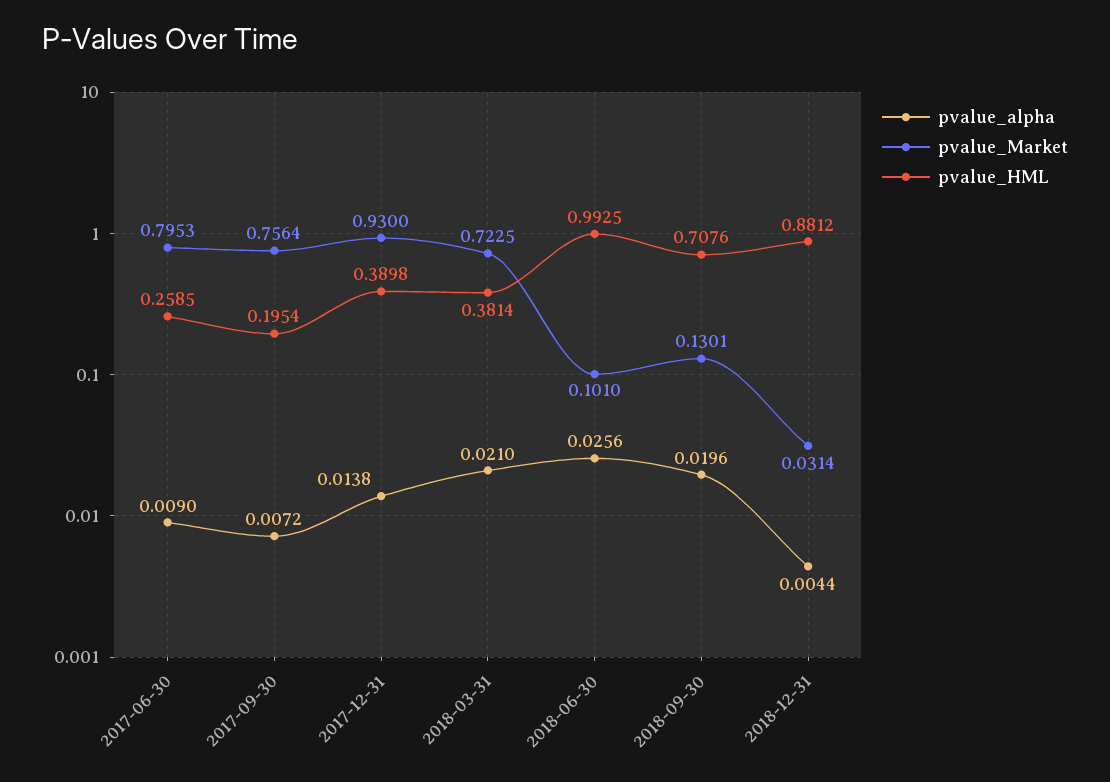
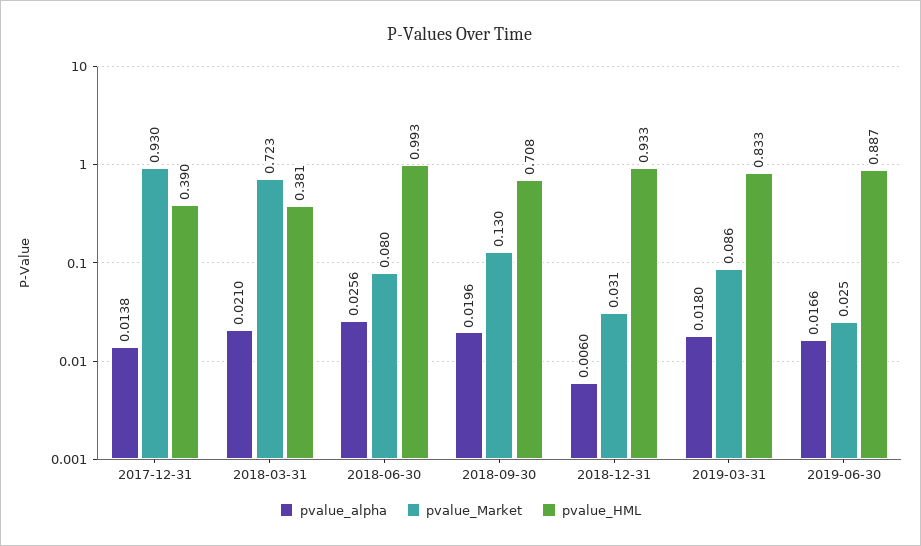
pvalue_alpha, 2017-06-30: 0.009 -> none
pvalue_Market, 2017-06-30: 0.7953 -> none
pvalue_HML, 2017-06-30: 0.2585 -> none
pvalue_alpha, 2017-09-30: 0.0072 -> none
pvalue_Market, 2017-09-30: 0.7564 -> none
pvalue_HML, 2017-09-30: 0.1954 -> none
pvalue_Market, 2018-06-30: 0.101 -> 0.08
pvalue_alpha, 2018-12-31: 0.0044 -> 0.006
pvalue_HML, 2018-12-31: 0.8812 -> 0.933
pvalue_alpha, 2019-03-31: none -> 0.018
pvalue_Market, 2019-03-31: none -> 0.086
pvalue_HML, 2019-03-31: none -> 0.833
pvalue_alpha, 2019-06-30: none -> 0.0166
pvalue_Market, 2019-06-30: none -> 0.025
pvalue_HML, 2019-06-30: none -> 0.887

